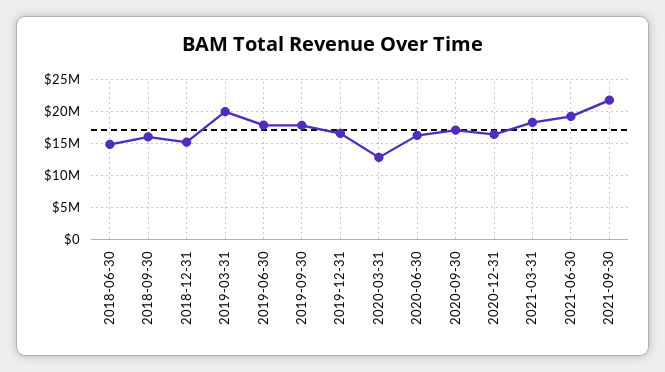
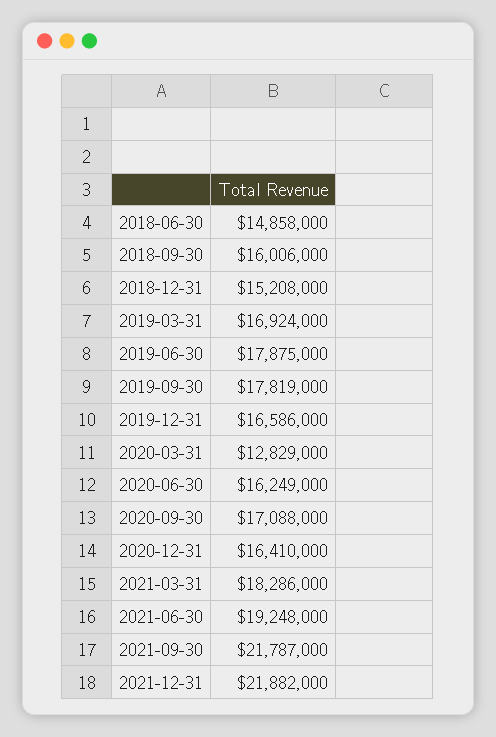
2019-03-31: 20000000 -> 16924000
2021-12-31: none -> 21882000

